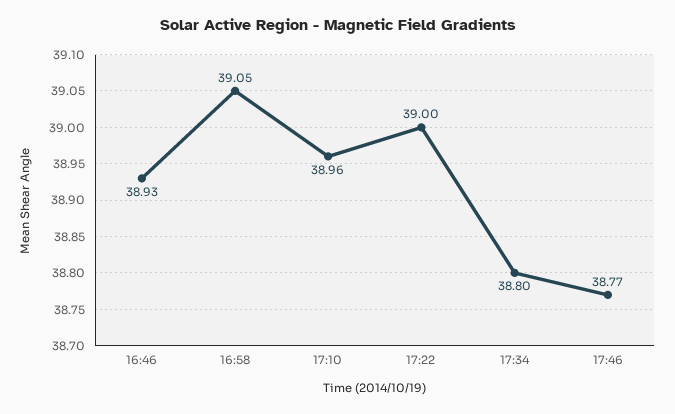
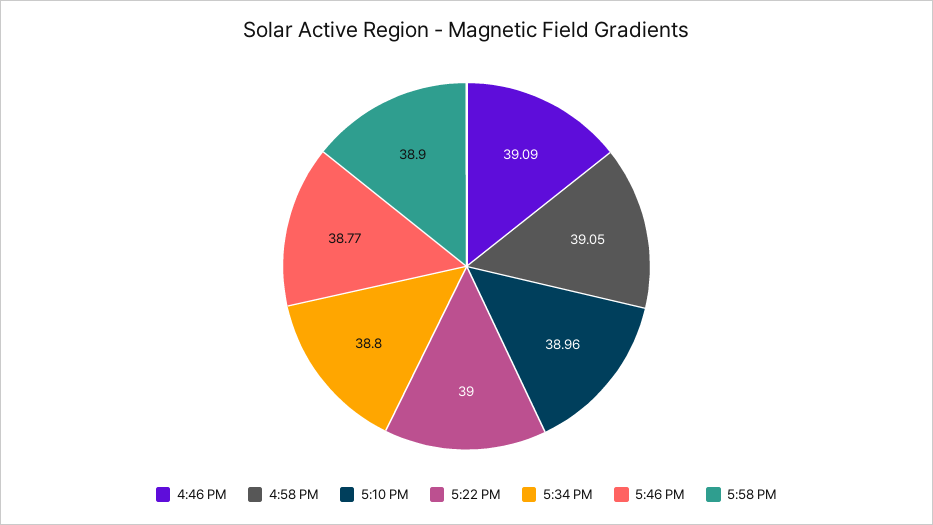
16:46: 38.93 -> 39.09
5:58 PM: none -> 38.9

